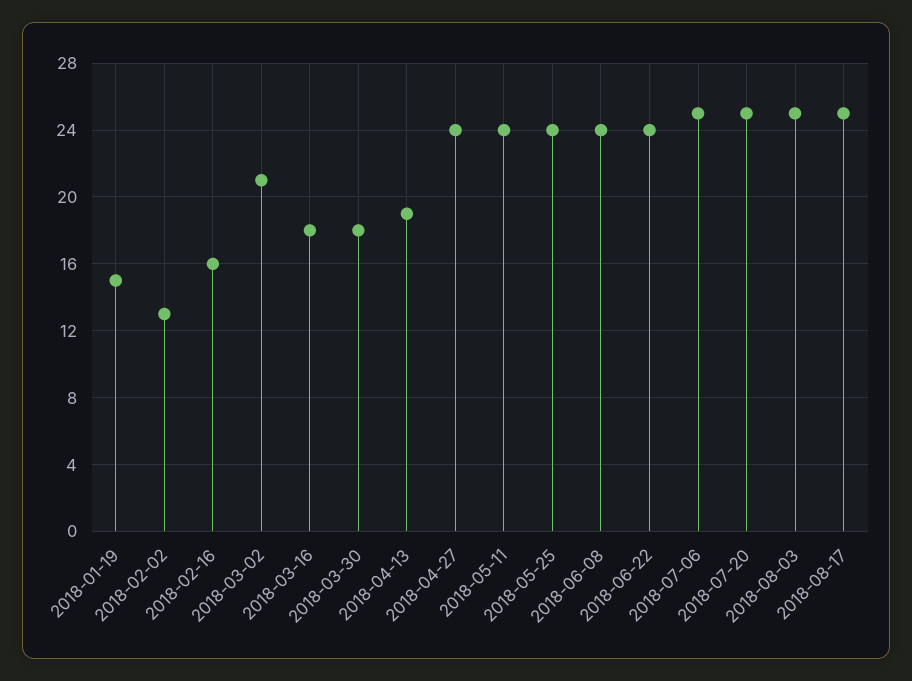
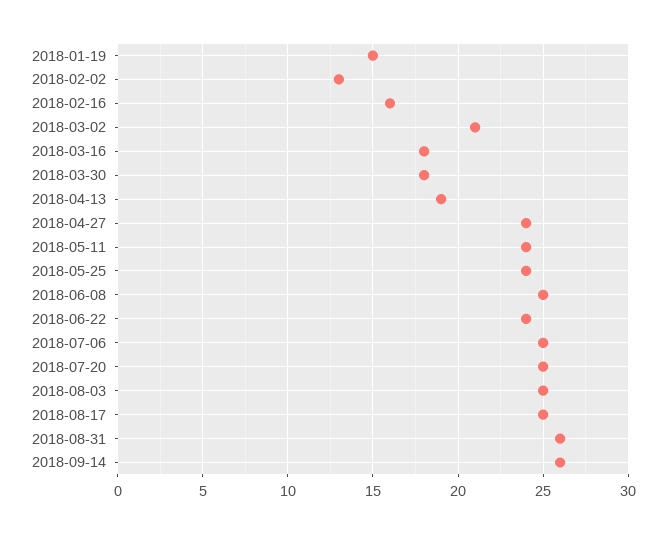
2018-06-08: 24 -> 25
2018-08-31: none -> 26
2018-09-14: none -> 26

